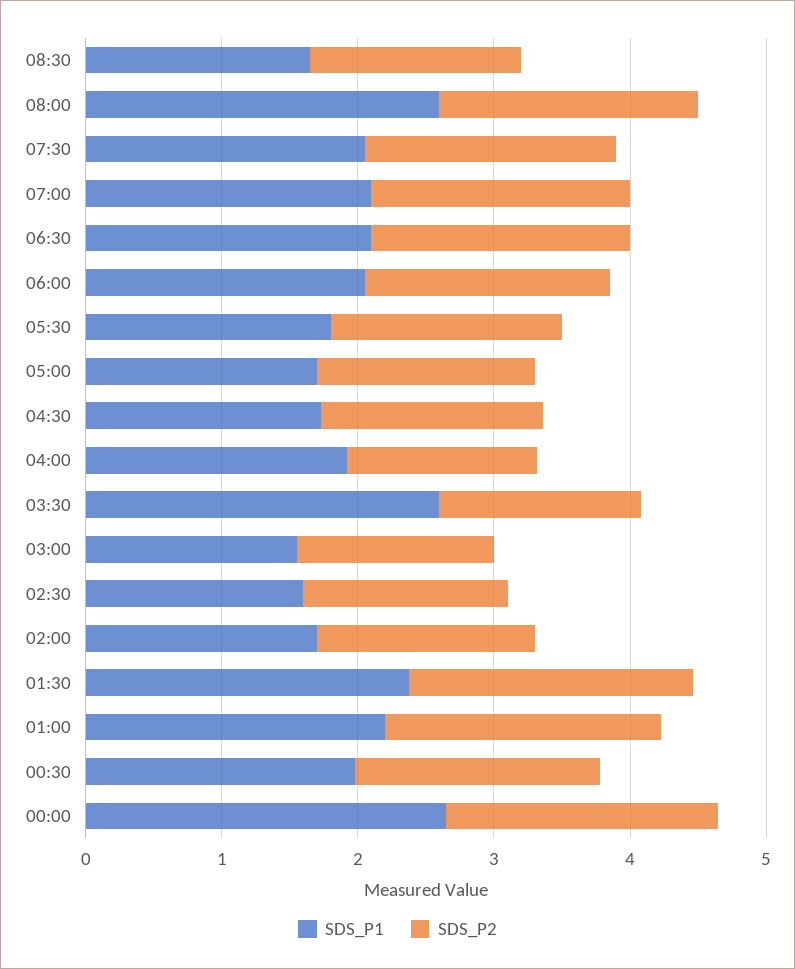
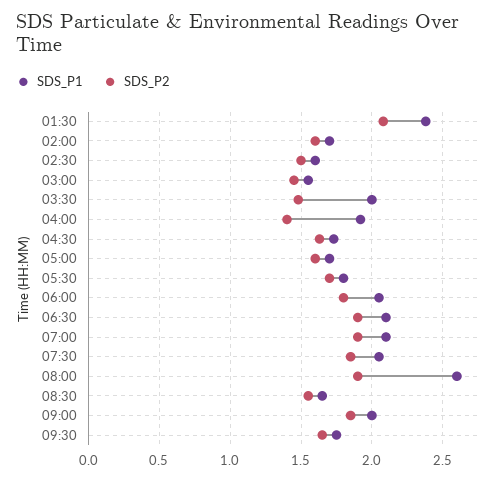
SDS_P1, 03:30: 2.6 -> 2
SDS_P1, 01:00: 2.2 -> none
SDS_P2, 01:00: 2 -> none
SDS_P1, 00:30: 2 -> none
SDS_P2, 00:30: 1.8 -> none
SDS_P1, 00:00: 2.6 -> none
SDS_P2, 00:00: 2 -> none
SDS_P1, 09:00: none -> 2
SDS_P2, 09:00: none -> 1.85
SDS_P1, 09:30: none -> 1.75
SDS_P2, 09:30: none -> 1.65

